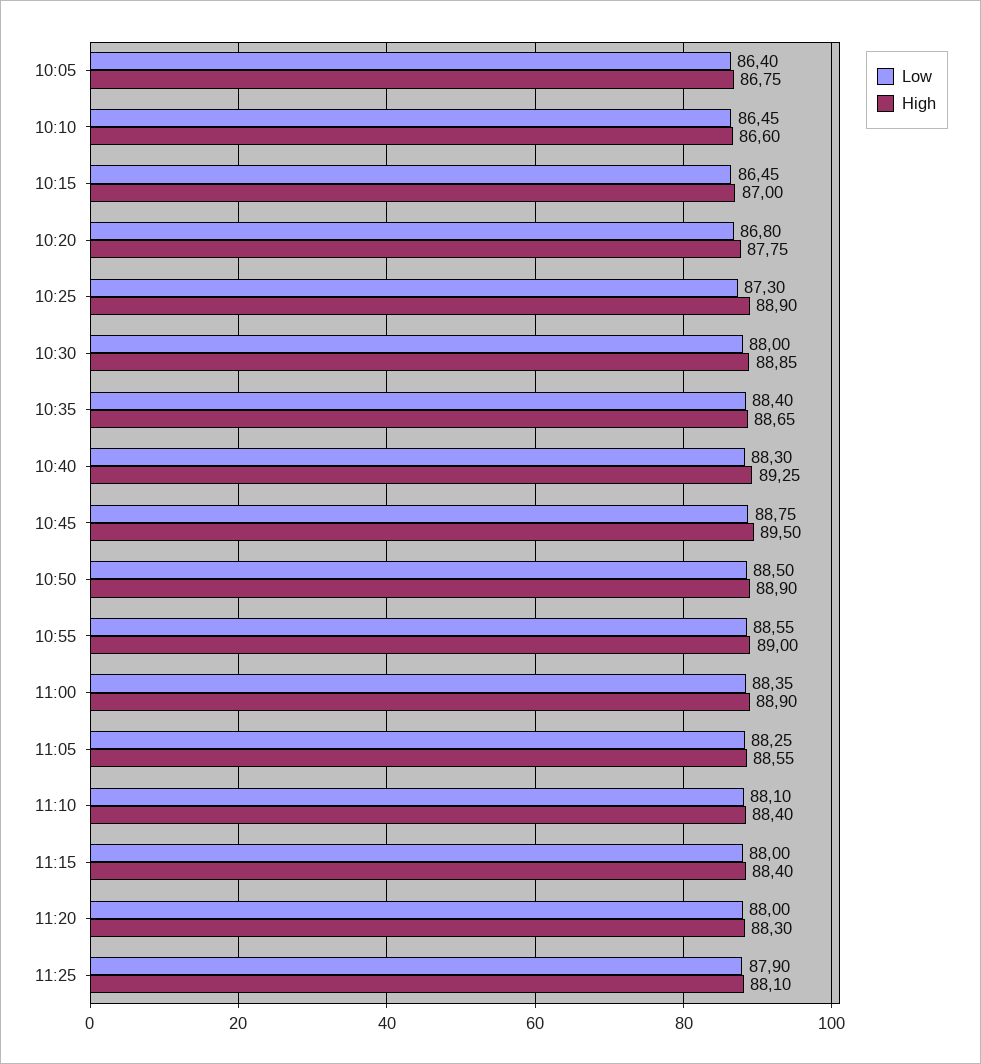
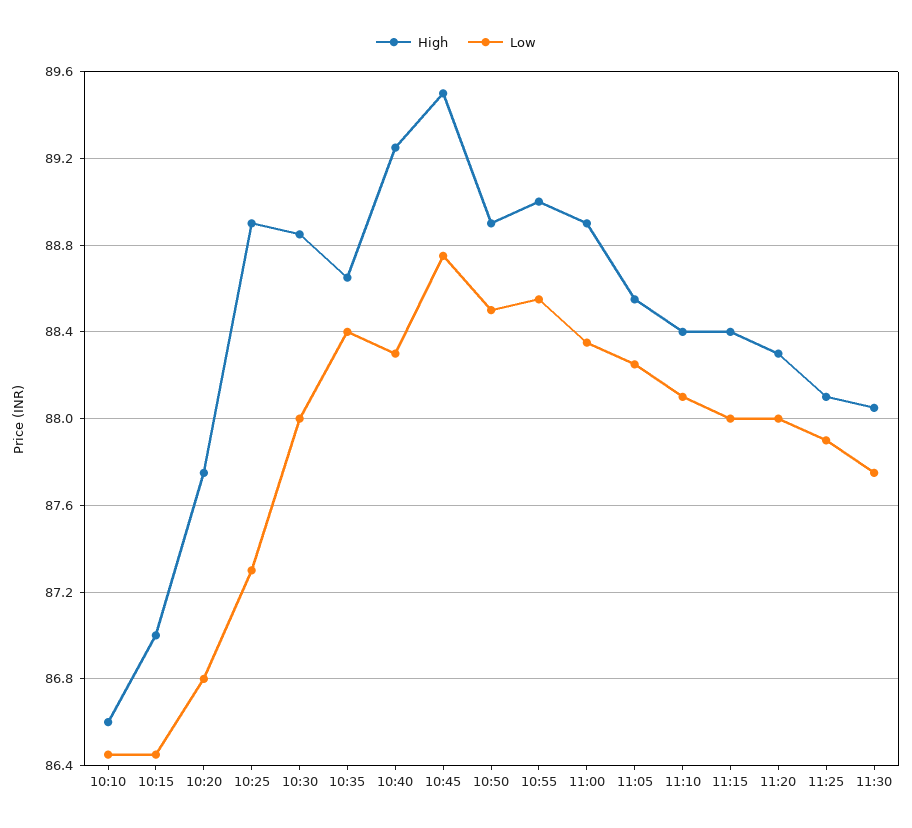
Low, 10:05: 86.4 -> none
High, 10:05: 86.75 -> none
High, 11:30: none -> 88.05
Low, 11:30: none -> 87.75

